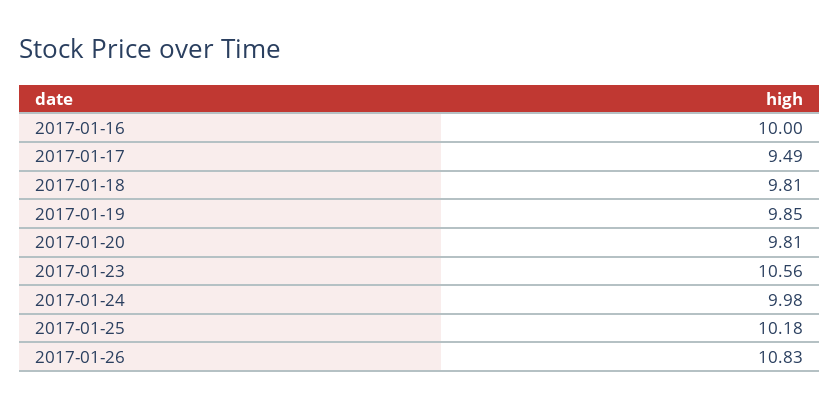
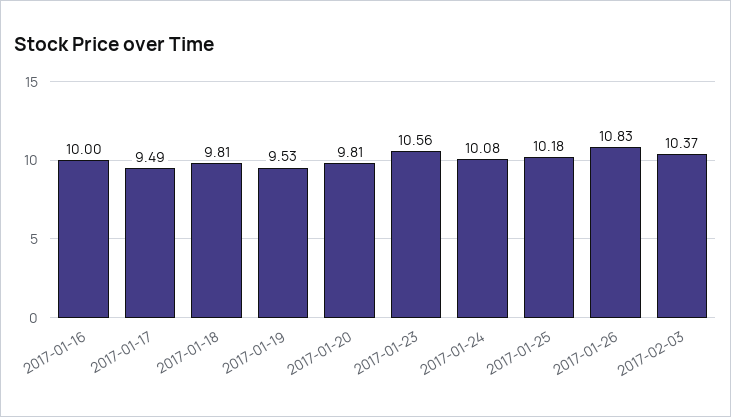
2017-01-19: 9.85 -> 9.53
2017-01-24: 9.98 -> 10.08
2017-02-03: none -> 10.37

